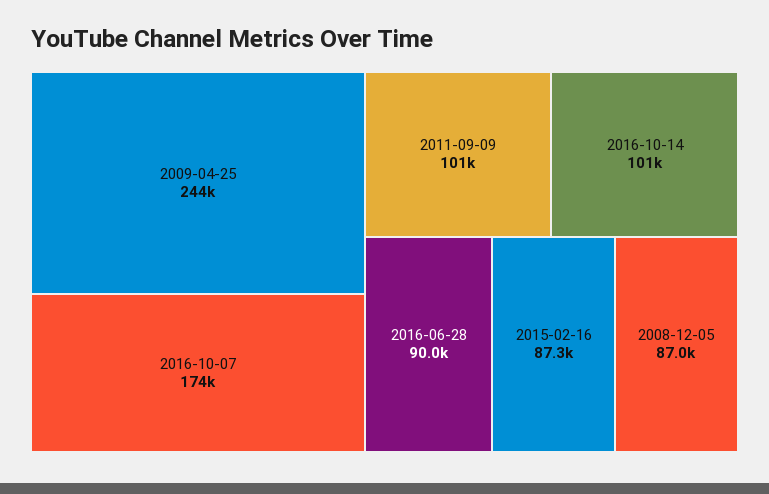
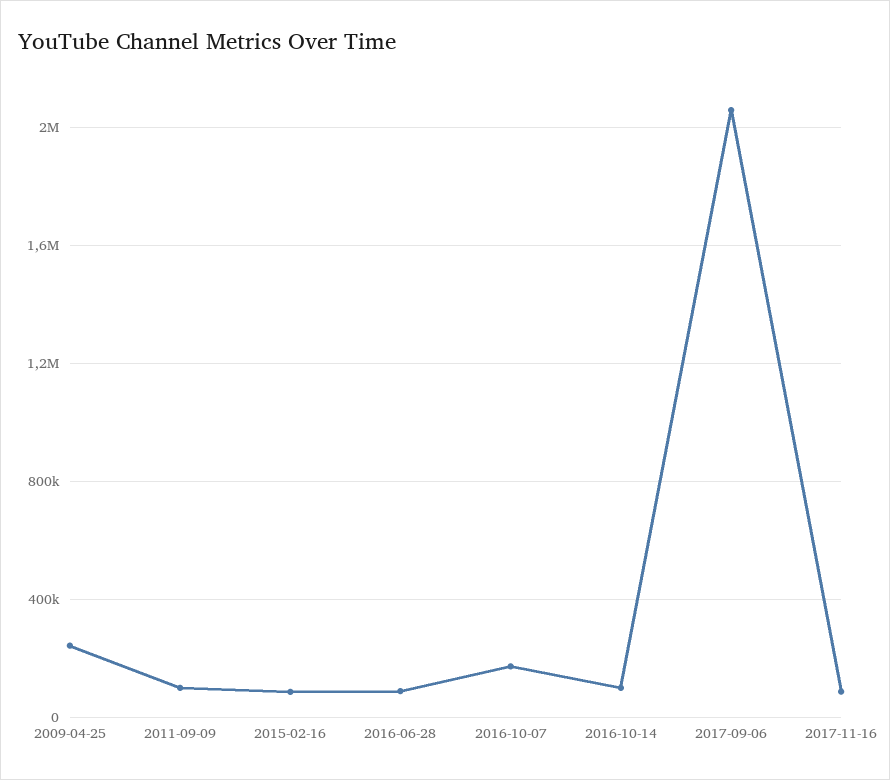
2008-12-05: 87000 -> none
2017-09-06: none -> 2050000
2017-11-16: none -> 100000

